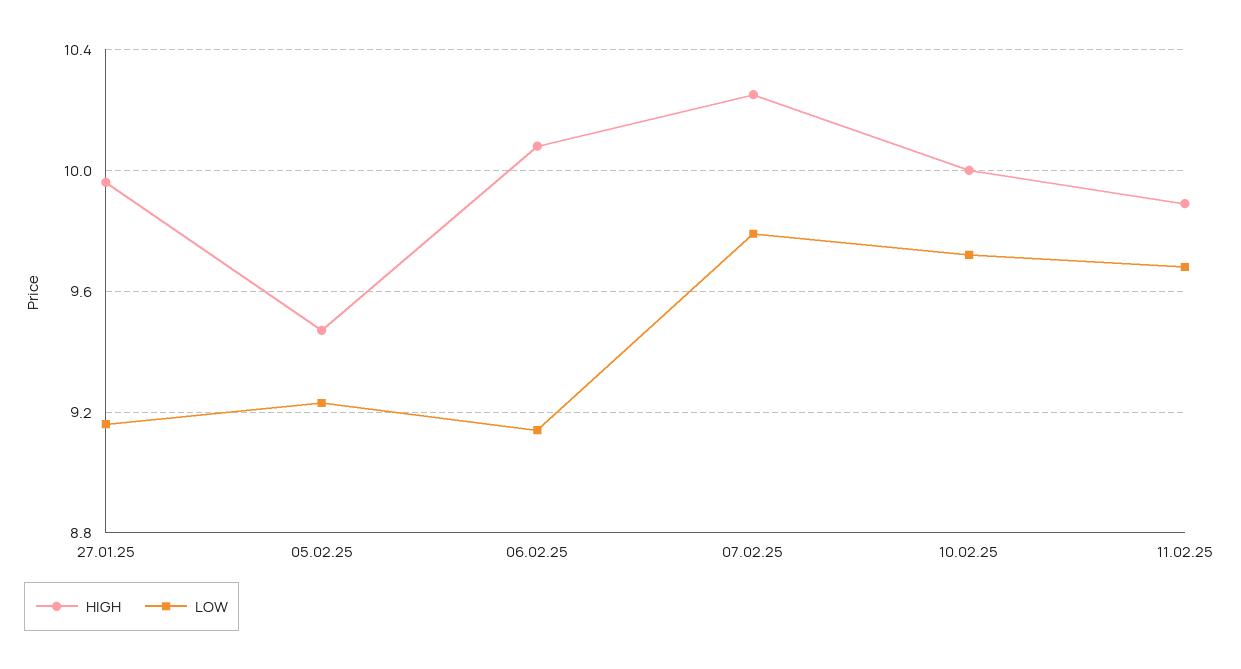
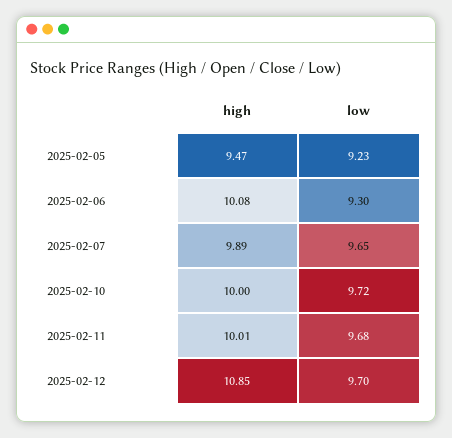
HIGH, 27.01.25: 9.95 -> none
LOW, 27.01.25: 9.15 -> none
LOW, 06.02.25: 9.15 -> 9.3
HIGH, 07.02.25: 10.25 -> 9.89
LOW, 07.02.25: 9.8 -> 9.65
HIGH, 11.02.25: 9.9 -> 10.01
HIGH, 2025-02-12: none -> 10.85
LOW, 2025-02-12: none -> 9.7

